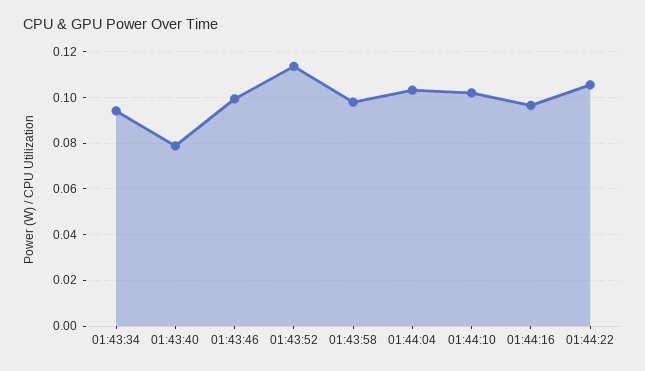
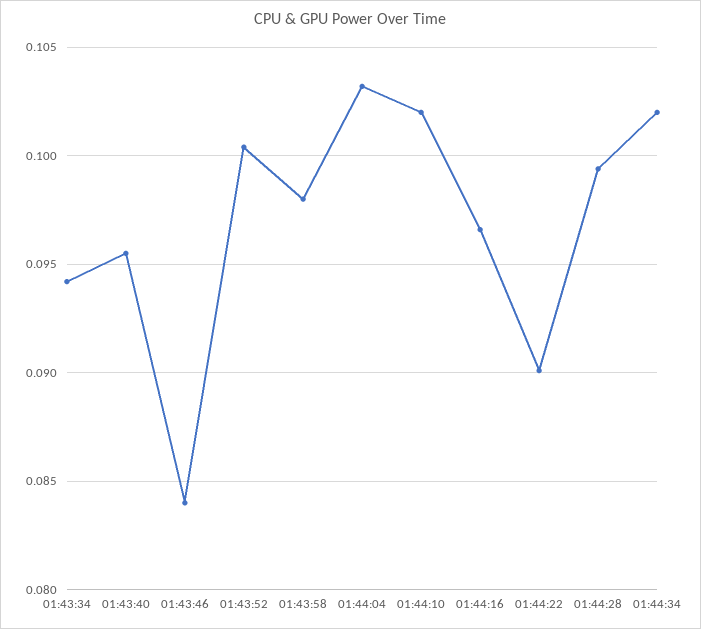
01:43:40: 0.08 -> 0.0955
01:43:46: 0.1 -> 0.084
01:43:52: 0.115 -> 0.1005
01:44:22: 0.105 -> 0.09
01:44:28: none -> 0.0995
01:44:34: none -> 0.102

